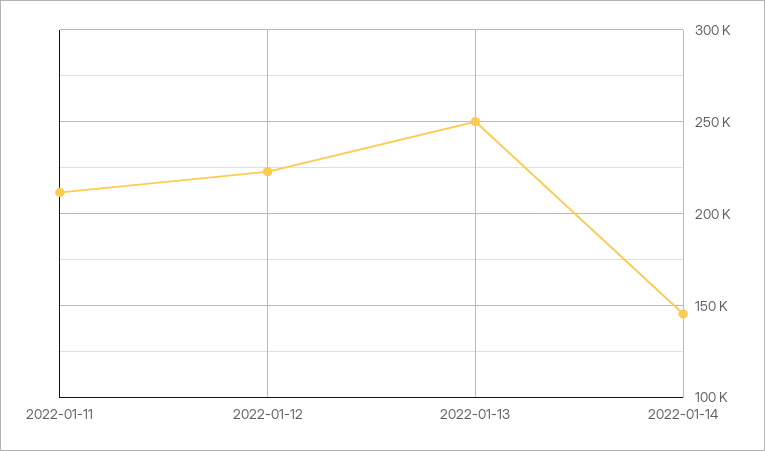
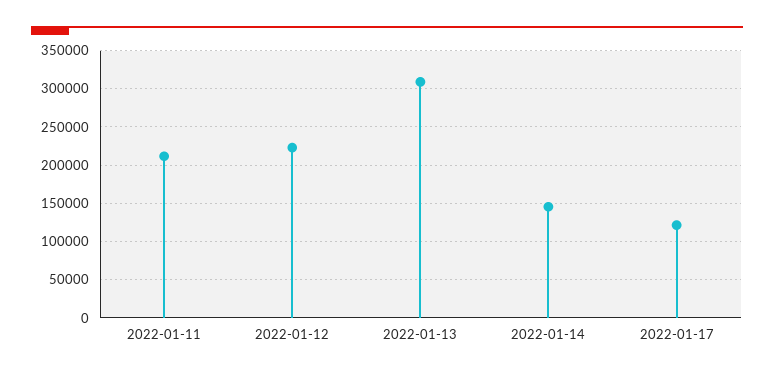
2022-01-13: 250000 -> 310000
2022-01-17: none -> 120000

